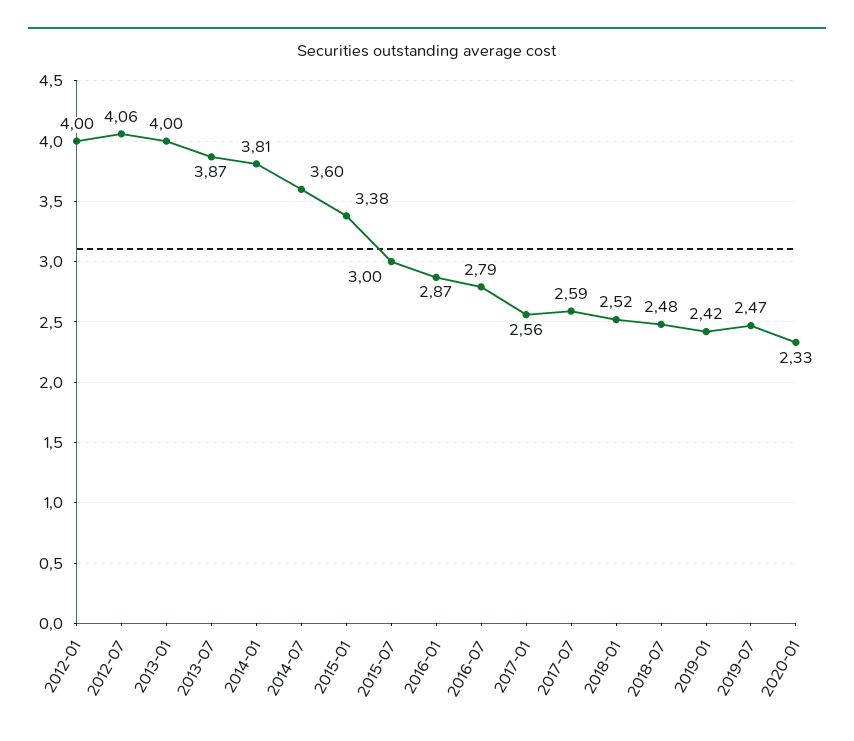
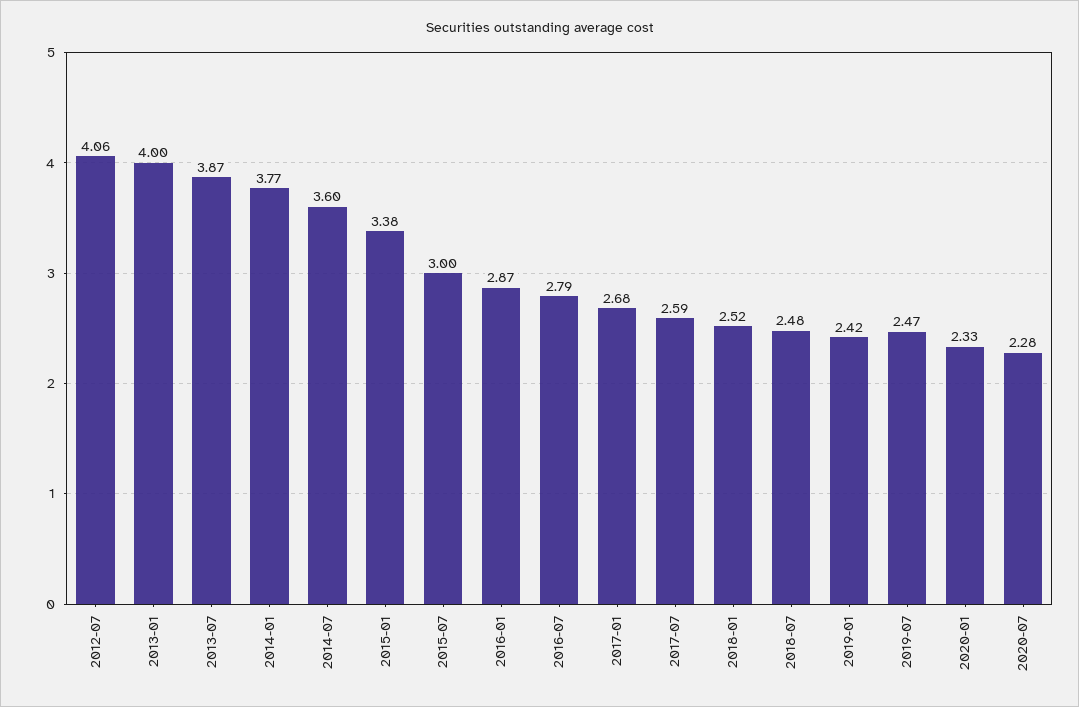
2012-01: 4 -> none
2014-01: 3.81 -> 3.77
2017-01: 2.56 -> 2.68
2020-07: none -> 2.28

